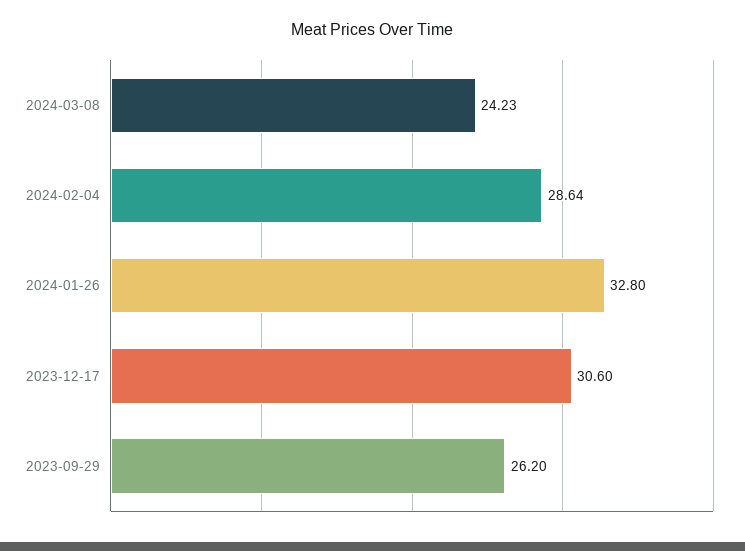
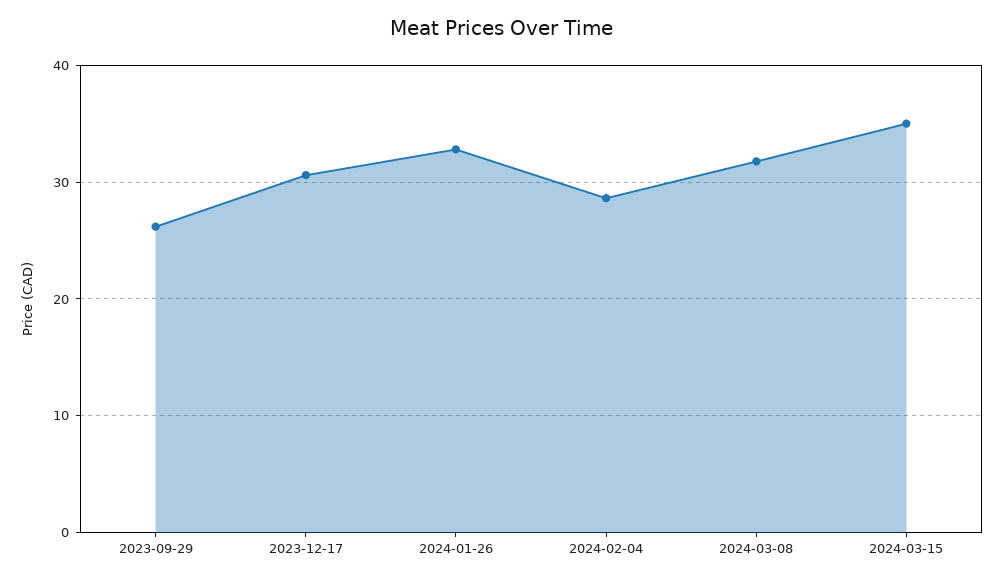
2024-03-08: 24.23 -> 32
2024-03-15: none -> 35

